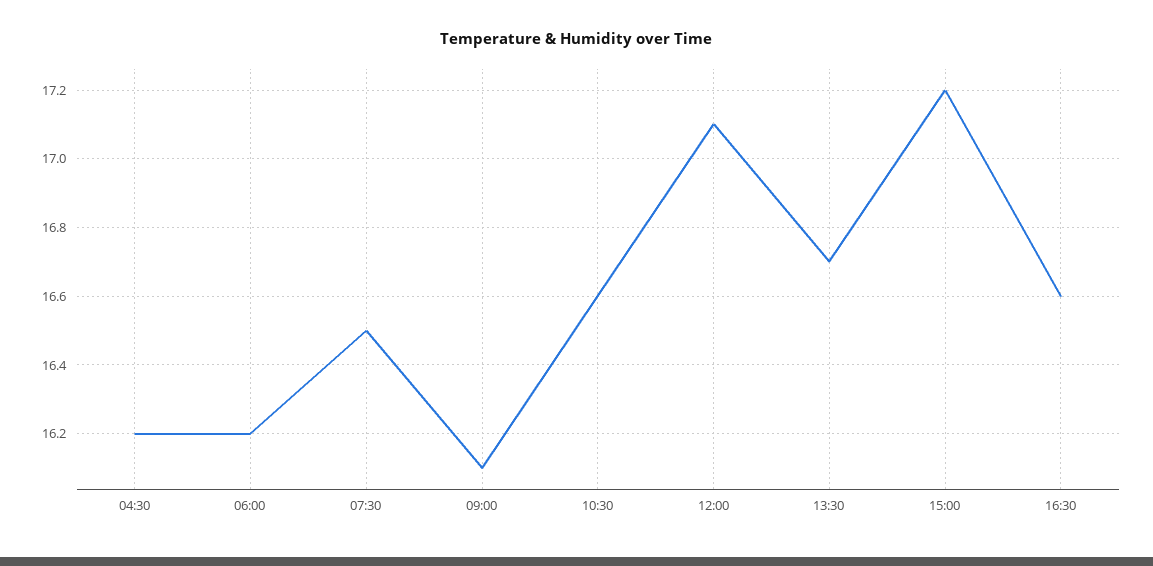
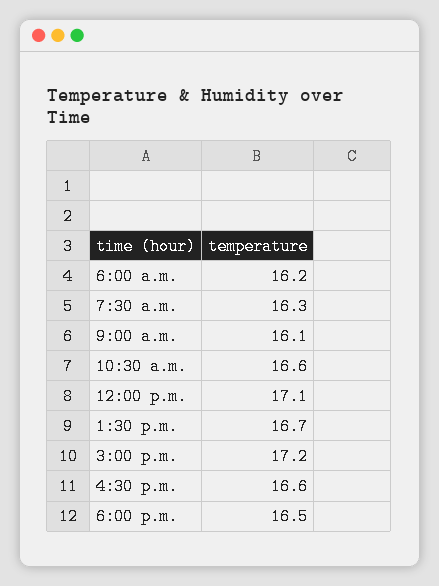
04:30: 16.2 -> none
07:30: 16.5 -> 16.3
6:00 p.m.: none -> 16.5

